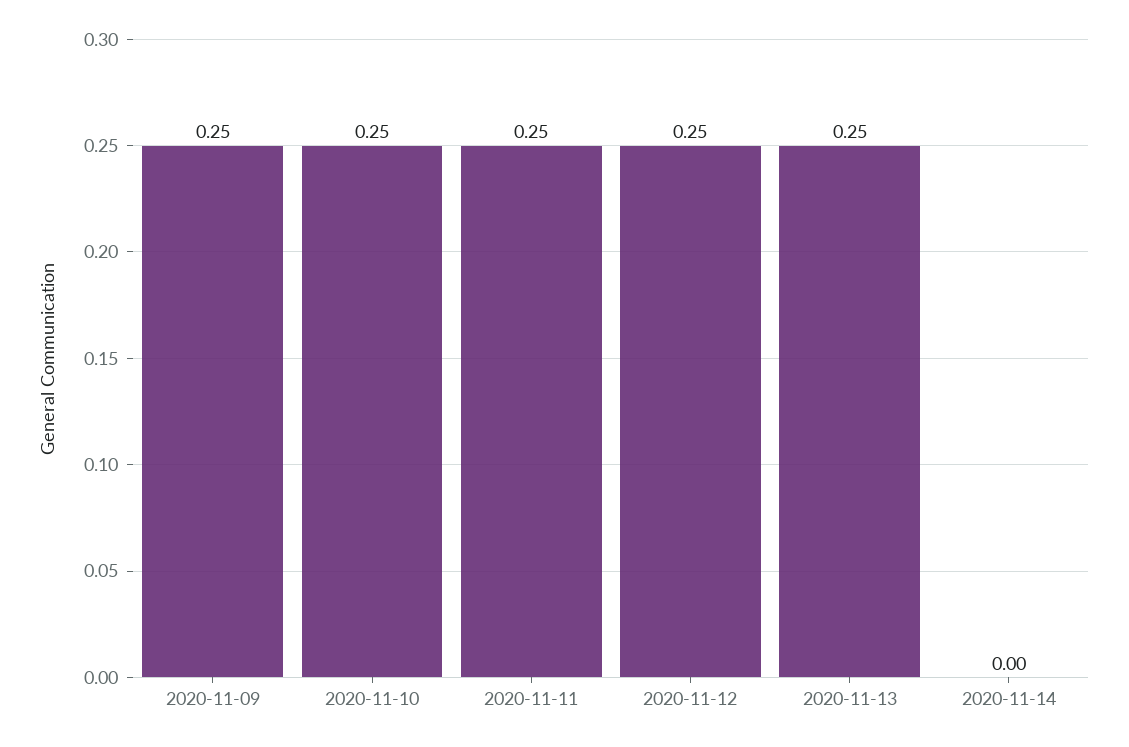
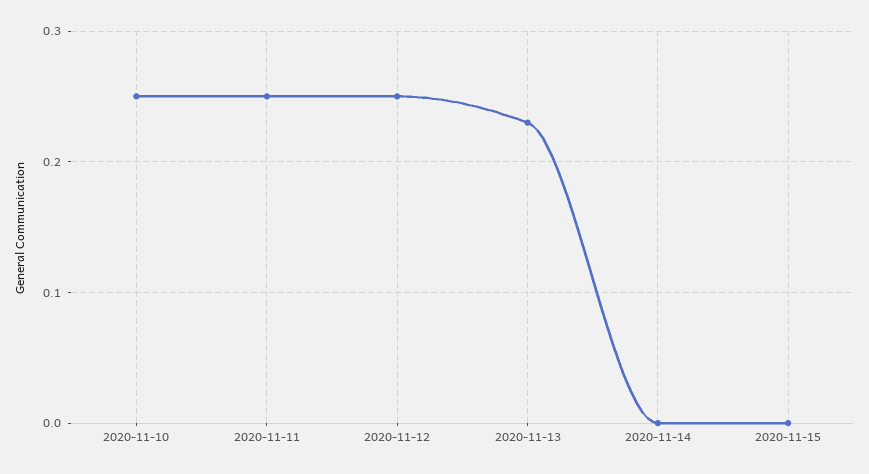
2020-11-09: 0.25 -> none
2020-11-13: 0.25 -> 0.23
2020-11-15: none -> 0

